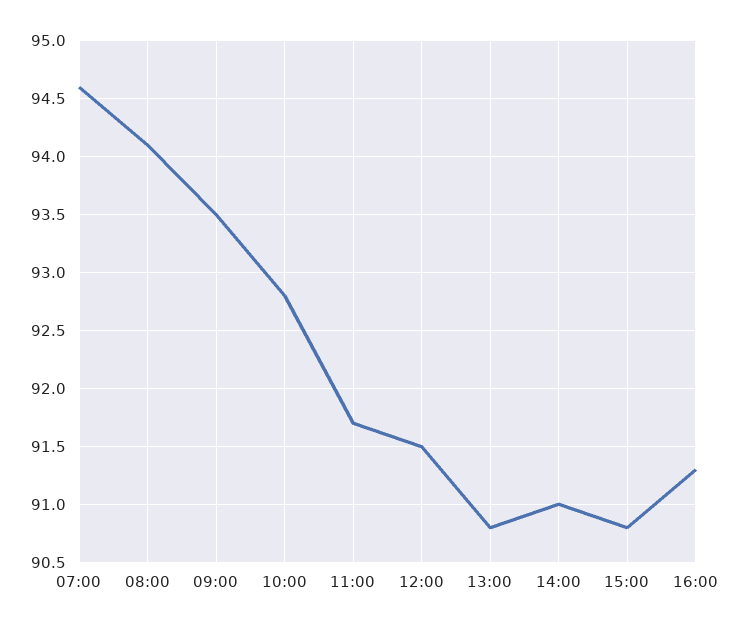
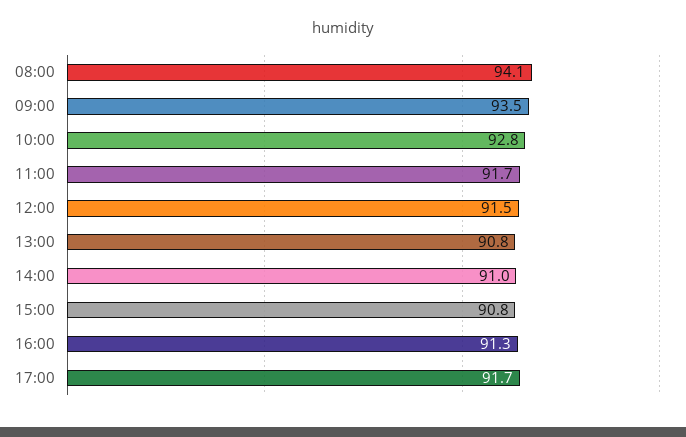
07:00: 94.6 -> none
17:00: none -> 91.7

